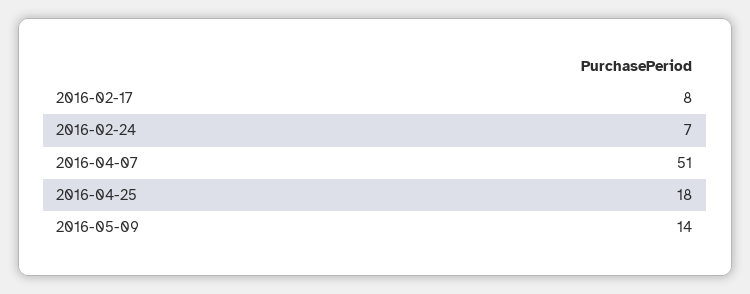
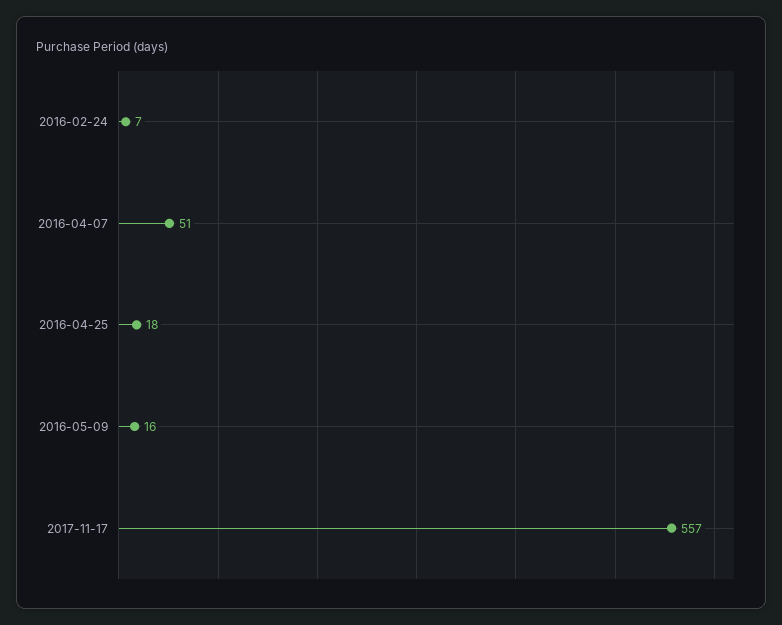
2016-02-17: 8 -> none
2016-05-09: 14 -> 16
2017-11-17: none -> 557

